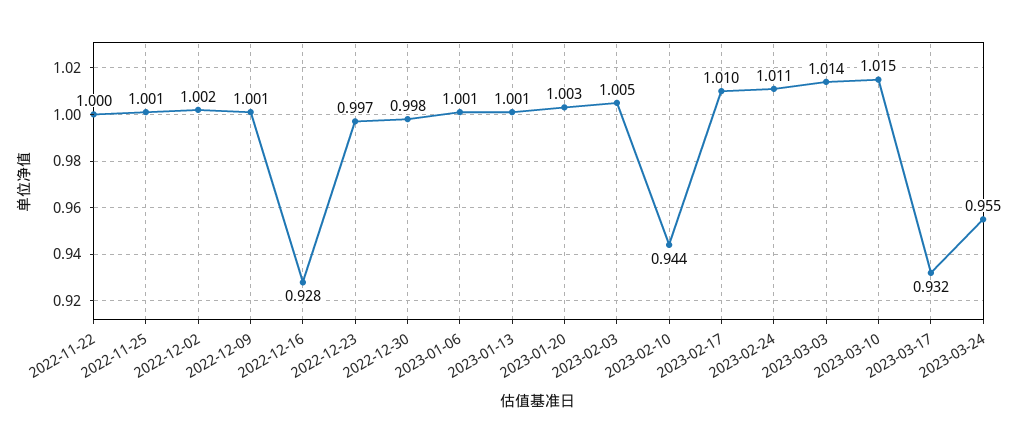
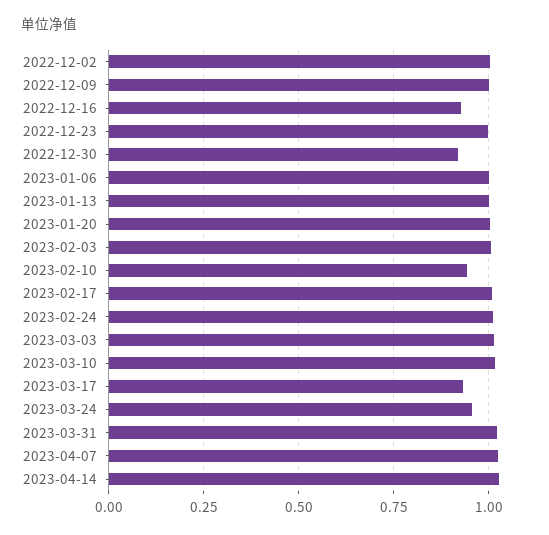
2022-11-22: 1 -> none
2022-11-25: 1.001 -> none
2022-12-30: 0.998 -> 0.925
2023-03-31: none -> 1.025
2023-04-07: none -> 1.025
2023-04-14: none -> 1.025

